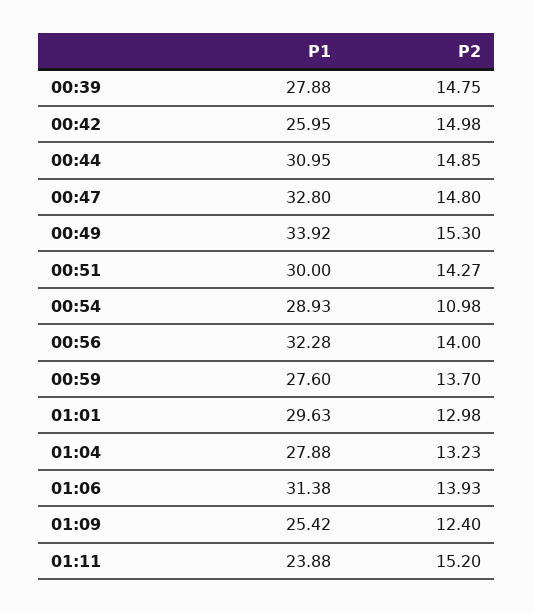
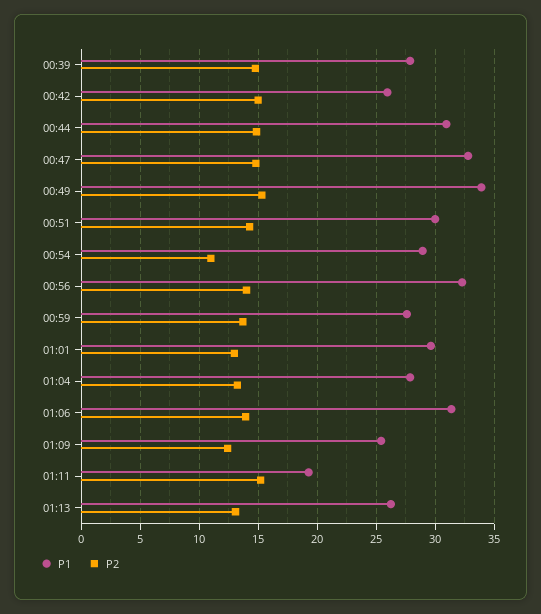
P1, 01:11: 23.88 -> 19
P1, 01:13: none -> 26
P2, 01:13: none -> 13

